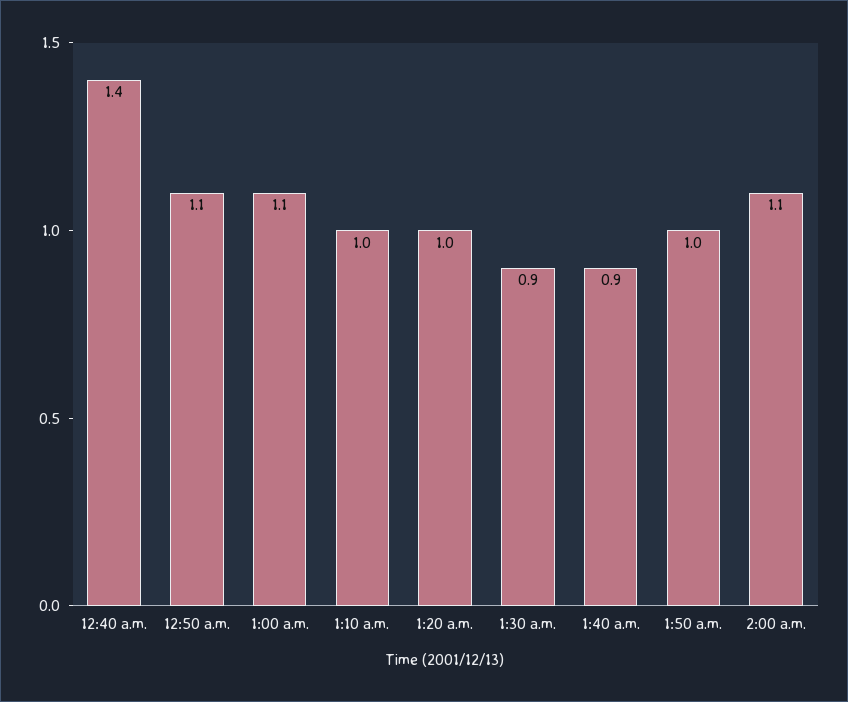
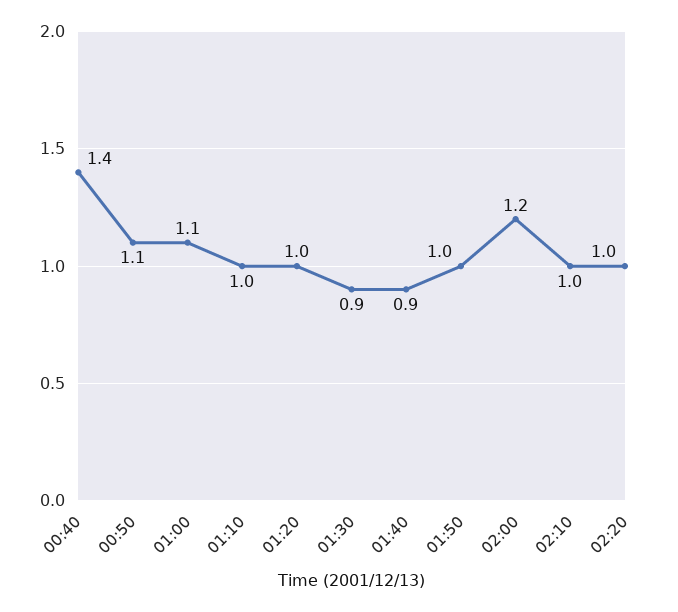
2:00 a.m.: 1.1 -> 1.2
02:10: none -> 1
02:20: none -> 1

